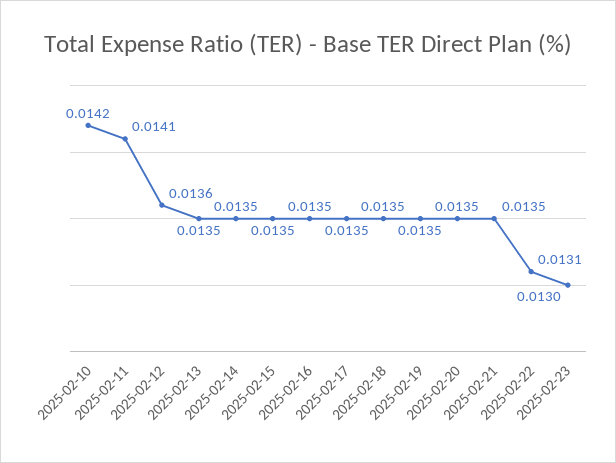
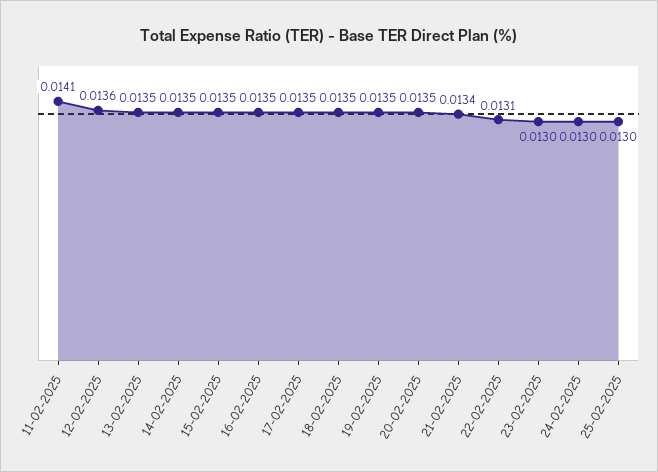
2025-02-10: 0.0142 -> none
2025-02-21: 0.0135 -> 0.0134
24-02-2025: none -> 0.013
25-02-2025: none -> 0.013

